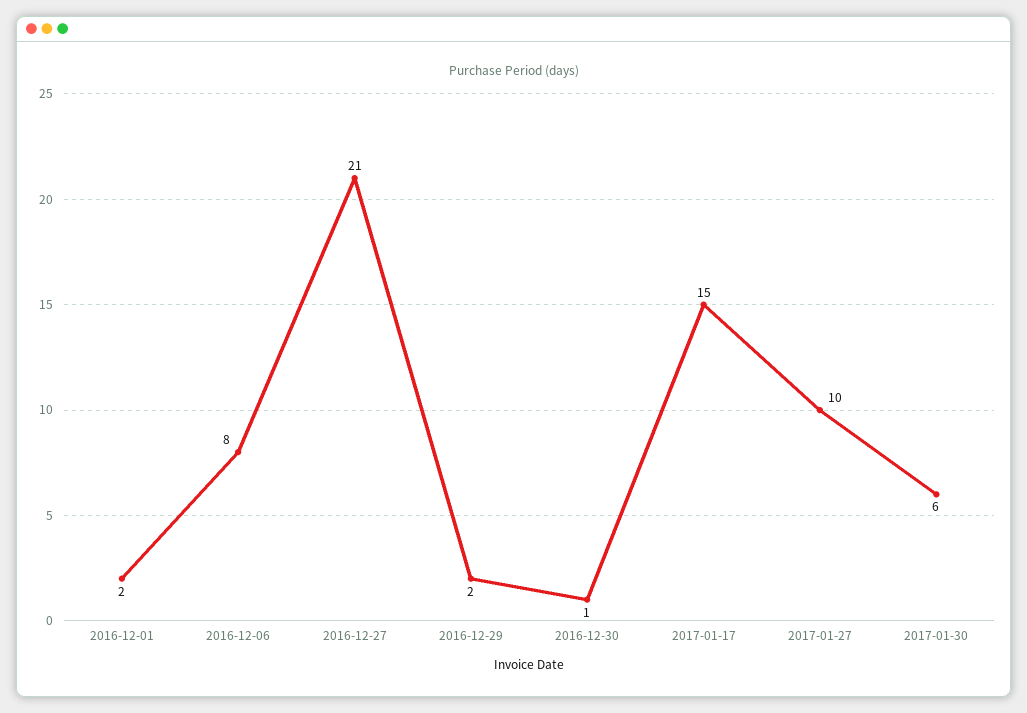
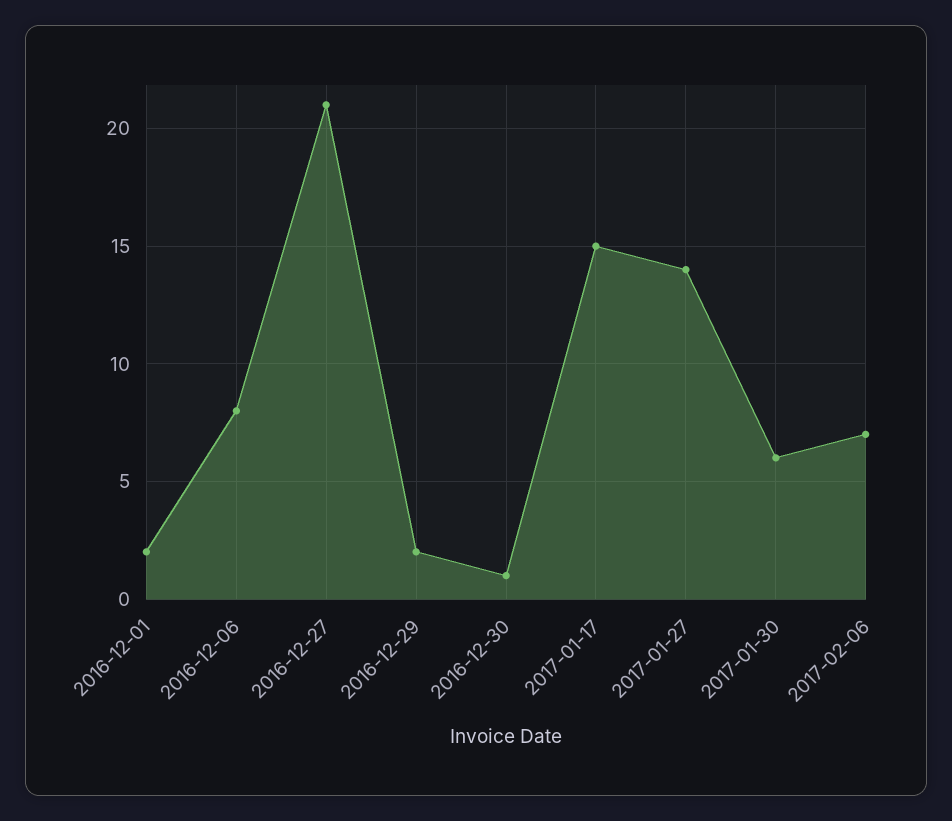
2017-01-27: 10 -> 14
2017-02-06: none -> 7

